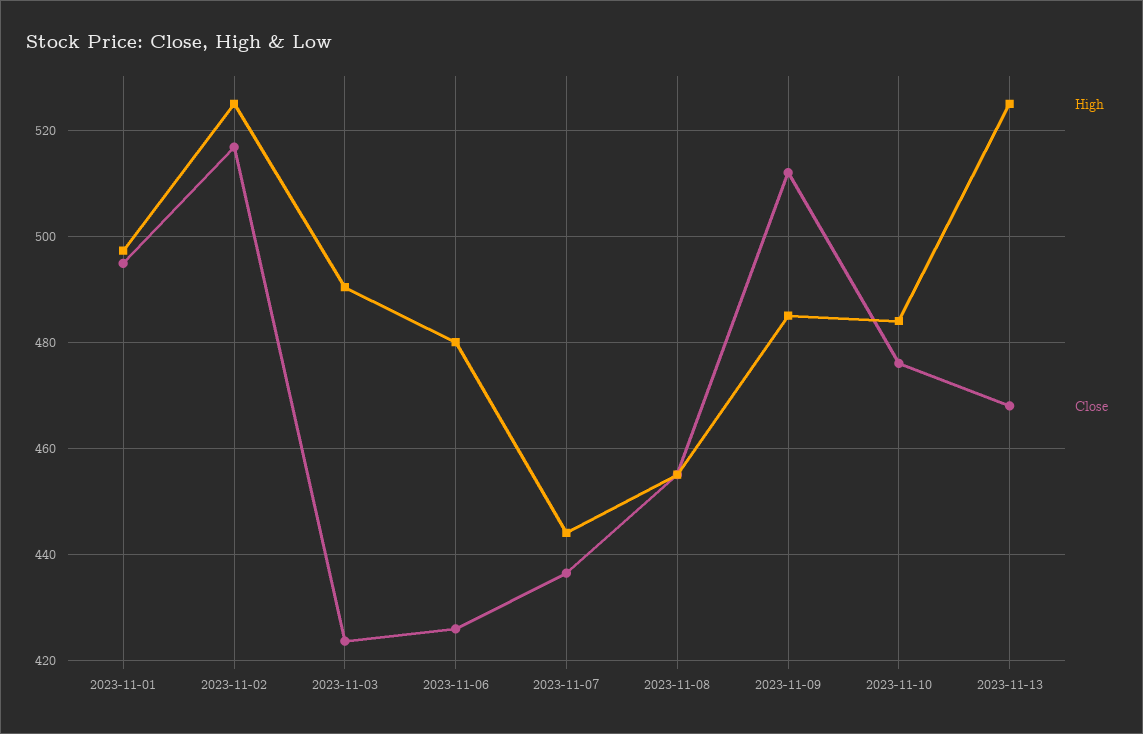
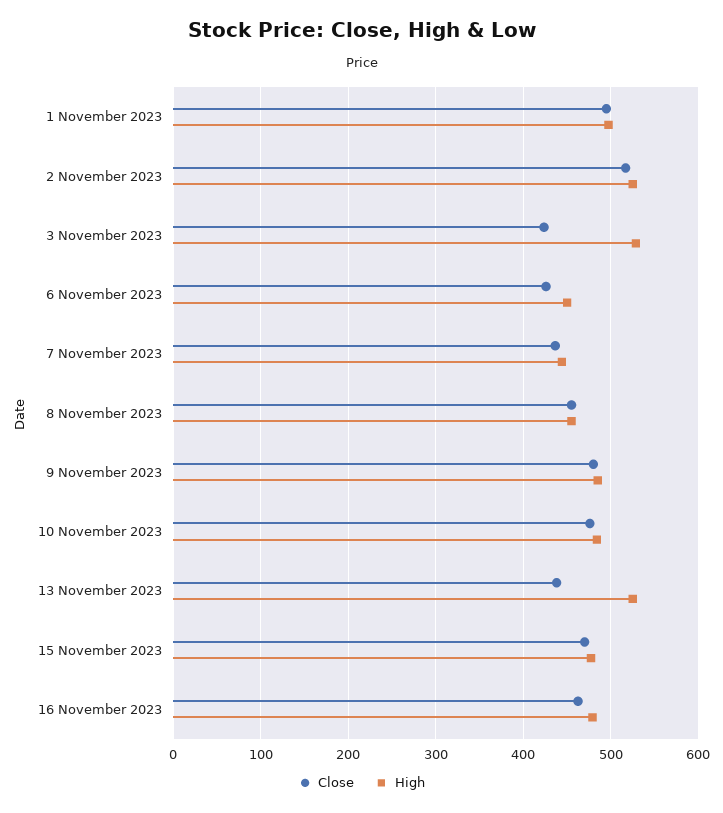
High, 2023-11-03: 490 -> 530
High, 2023-11-06: 480 -> 450
Close, 2023-11-09: 512 -> 480
Close, 2023-11-13: 468 -> 440
Close, 15 November 2023: none -> 470
High, 15 November 2023: none -> 480
Close, 16 November 2023: none -> 460
High, 16 November 2023: none -> 480

